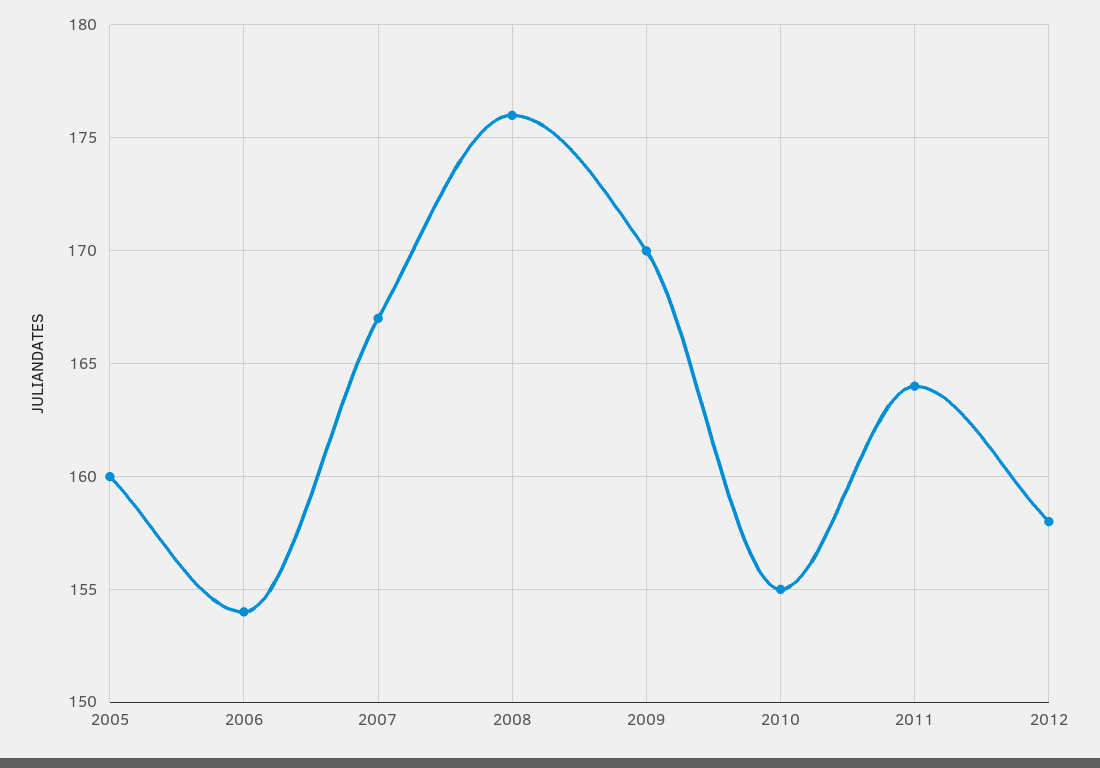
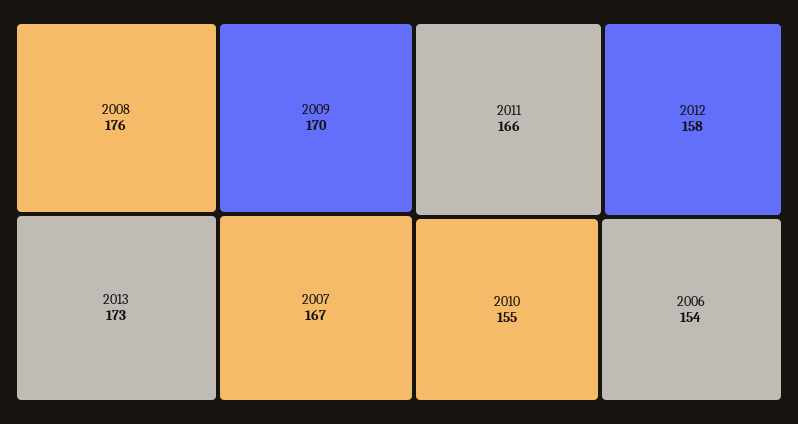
2005: 160 -> none
2011: 164 -> 166
2013: none -> 173

